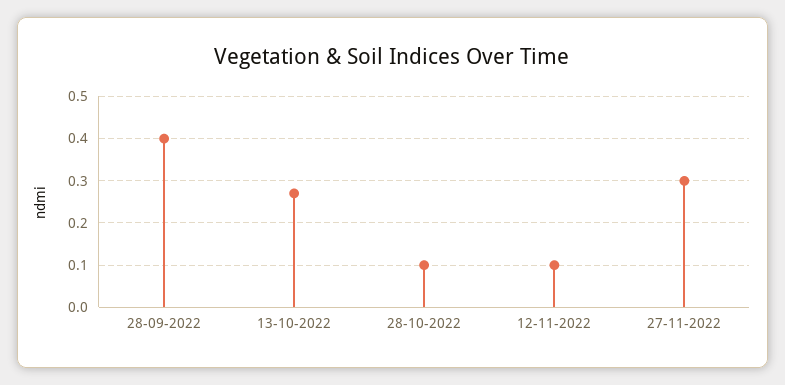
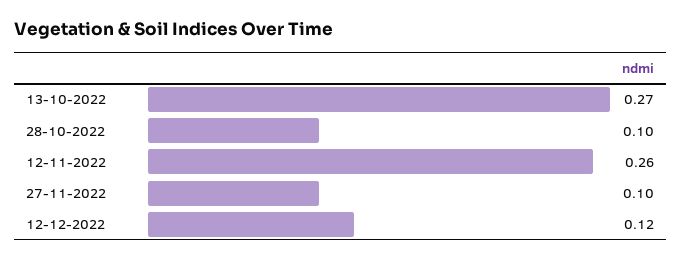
28-09-2022: 0.4 -> none
12-11-2022: 0.1 -> 0.26
27-11-2022: 0.3 -> 0.1
12-12-2022: none -> 0.12

